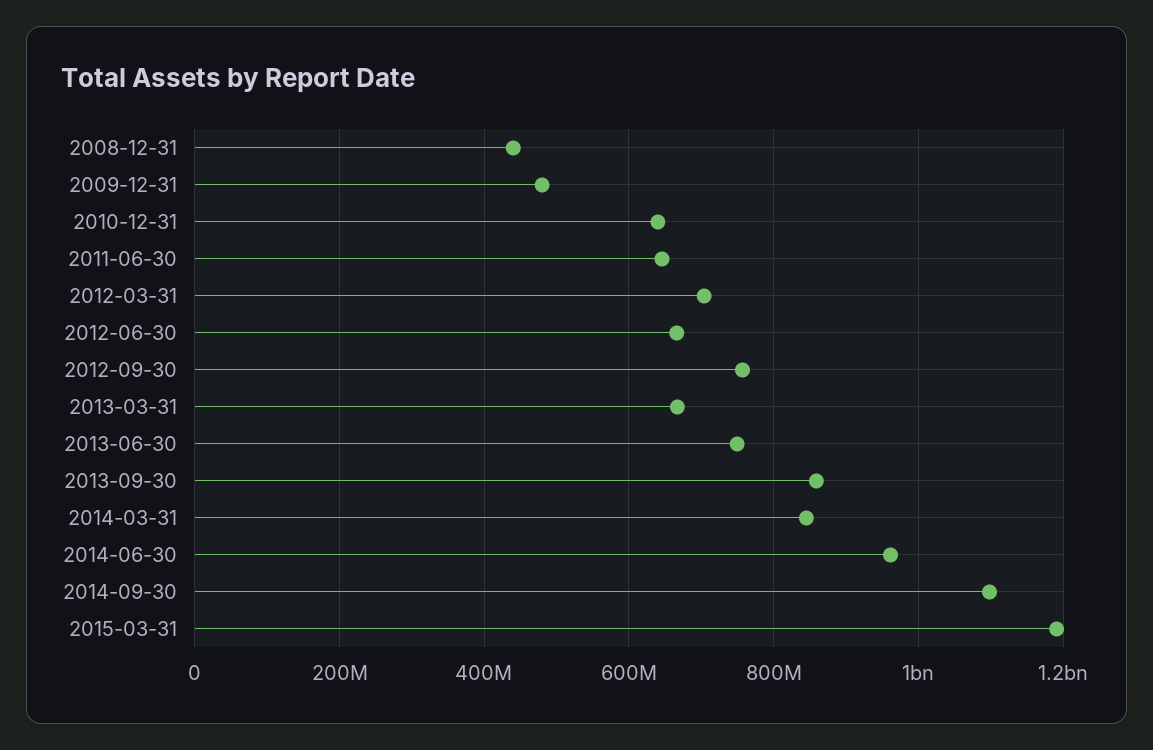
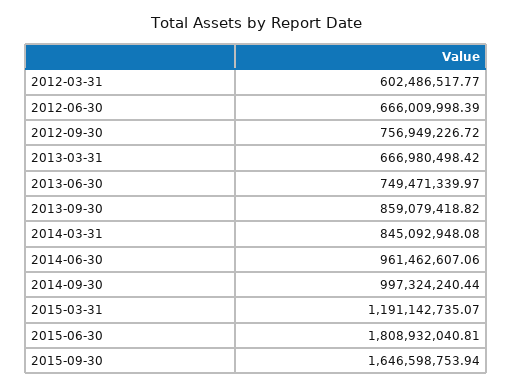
2008-12-31: 440000000 -> none
2009-12-31: 480000000 -> none
2010-12-31: 640000000 -> none
2011-06-30: 640000000 -> none
2012-03-31: 700000000 -> 602486517.77
2014-09-30: 1100000000 -> 997324240.44
2015-06-30: none -> 1808932040.81
2015-09-30: none -> 1646598753.94

